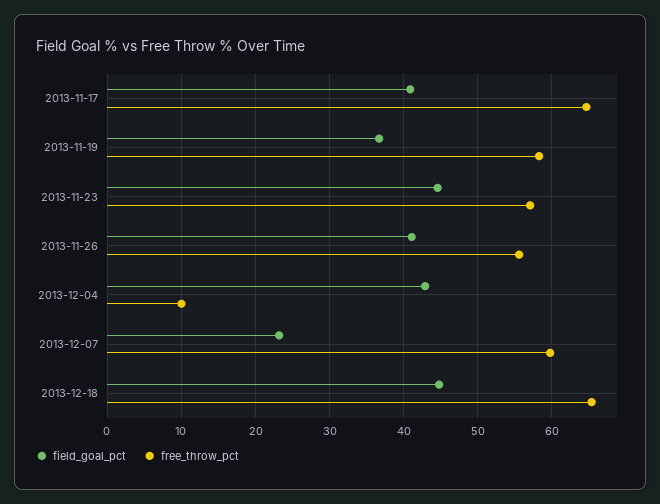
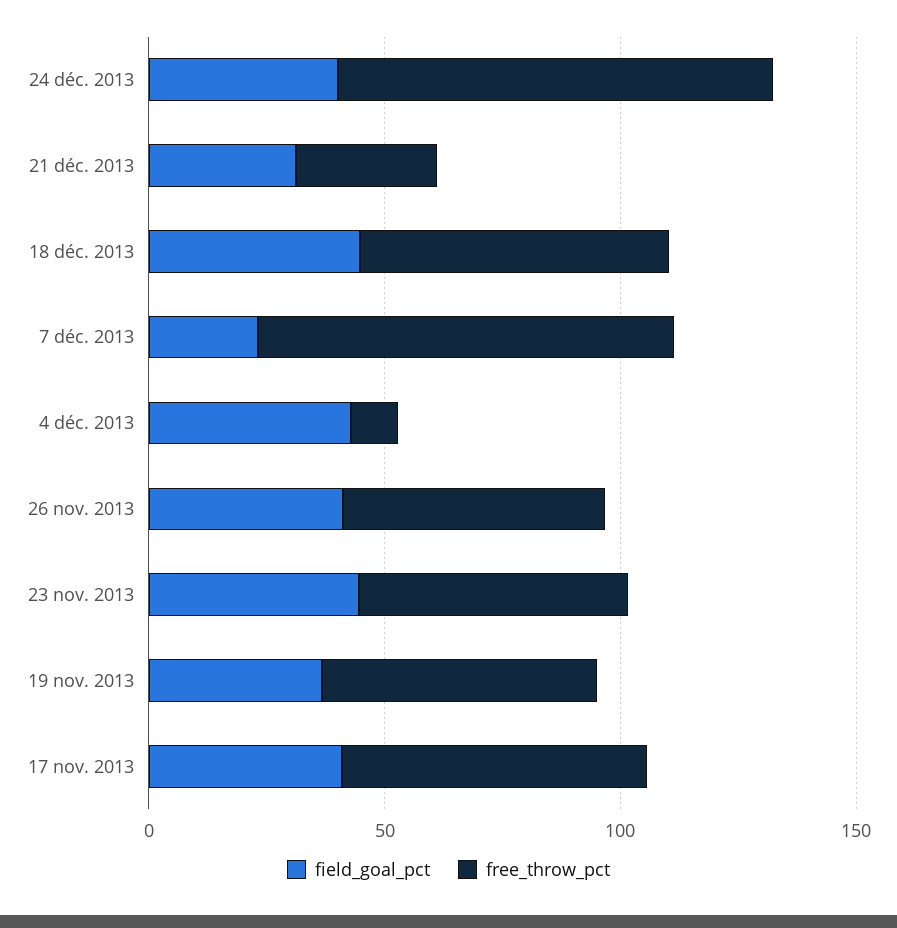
free_throw_pct, 2013-12-07: 60 -> 90
field_goal_pct, 24 déc. 2013: none -> 40
free_throw_pct, 24 déc. 2013: none -> 90
field_goal_pct, 21 déc. 2013: none -> 30
free_throw_pct, 21 déc. 2013: none -> 30

